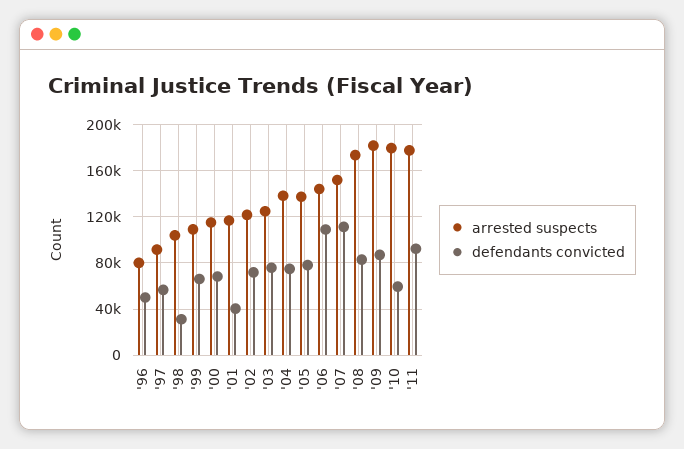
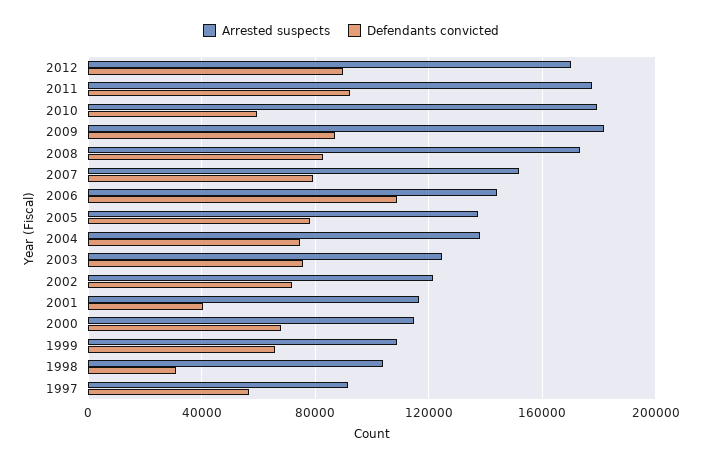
arrested suspects, '96: 80000 -> none
defendants convicted, '96: 50000 -> none
defendants convicted, '07: 110000 -> 80000
arrested suspects, 2012: none -> 170000
defendants convicted, 2012: none -> 90000

